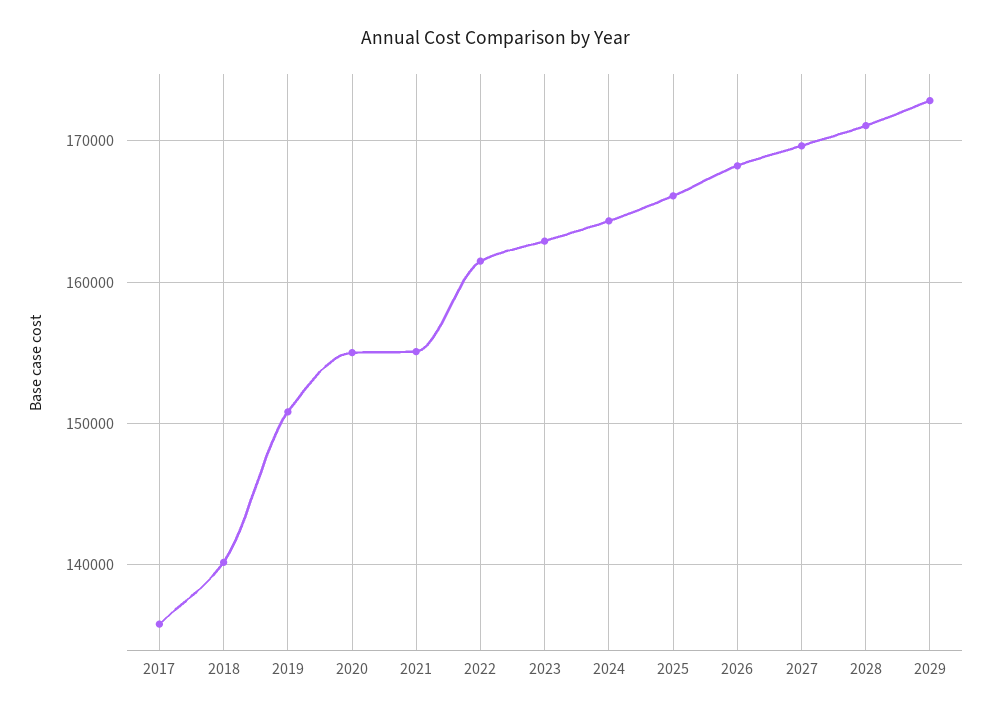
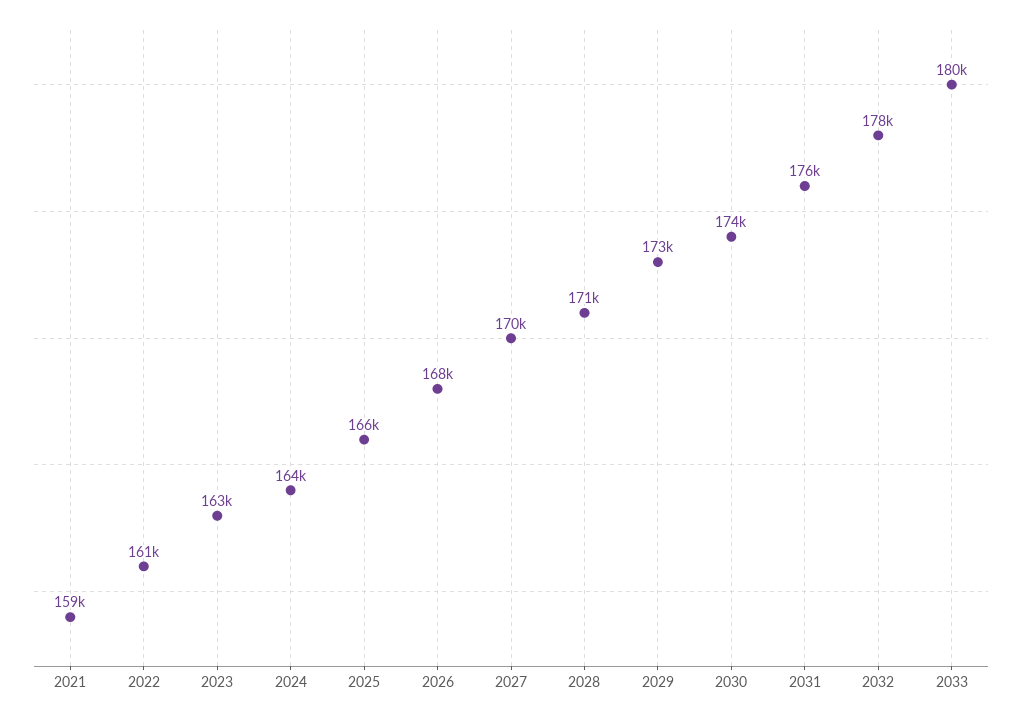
2017: 136000 -> none
2018: 140000 -> none
2019: 151000 -> none
2020: 155000 -> none
2021: 155000 -> 159000
2030: none -> 174000
2031: none -> 176000
2032: none -> 178000
2033: none -> 180000

